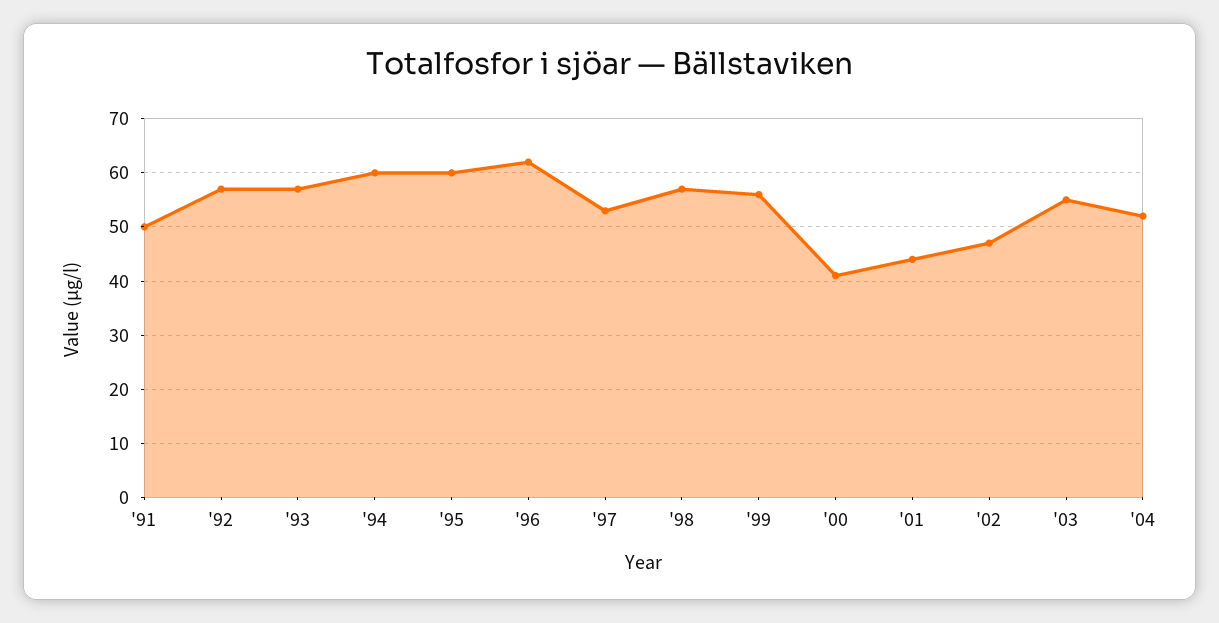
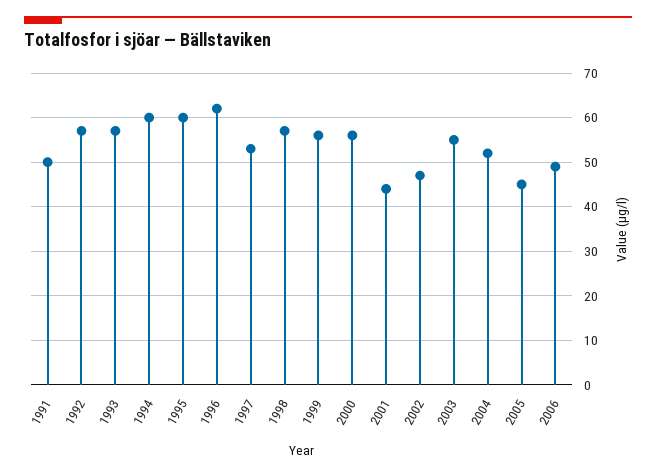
'00: 40 -> 55
2005: none -> 45
2006: none -> 50

